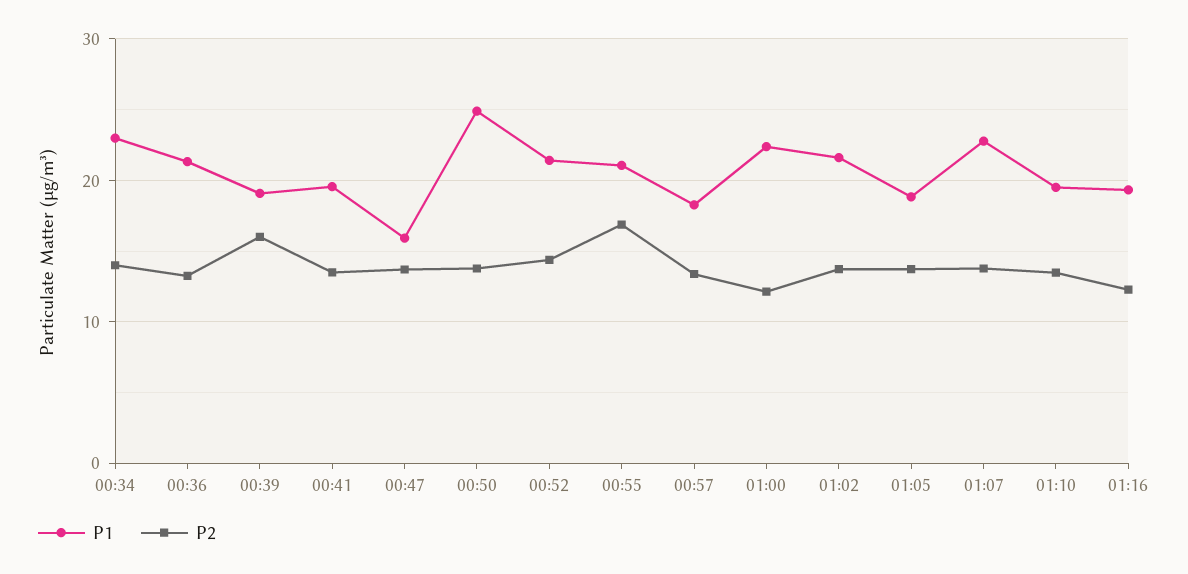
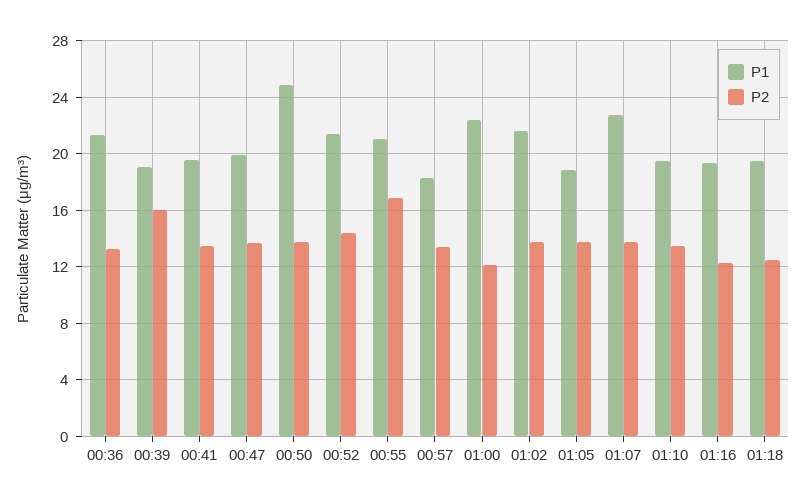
P1, 00:34: 23 -> none
P2, 00:34: 14 -> none
P1, 00:47: 16 -> 20
P1, 01:18: none -> 19.5
P2, 01:18: none -> 12.5

